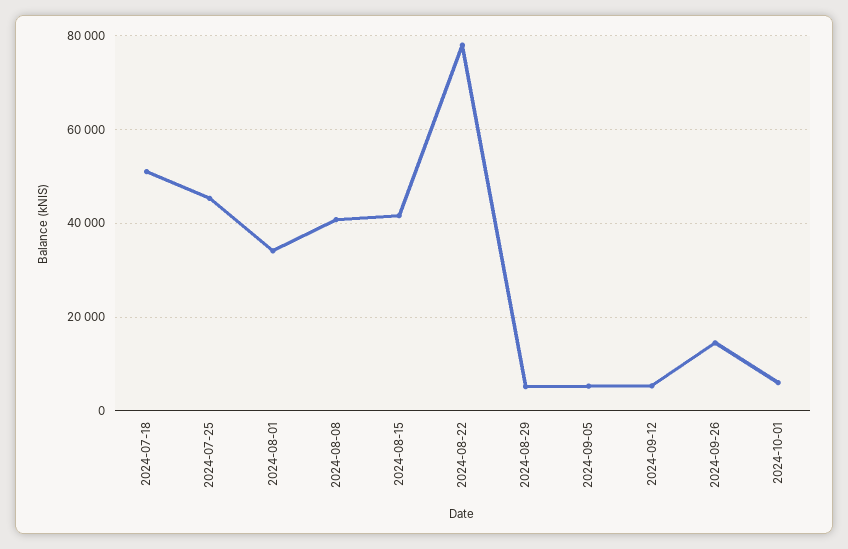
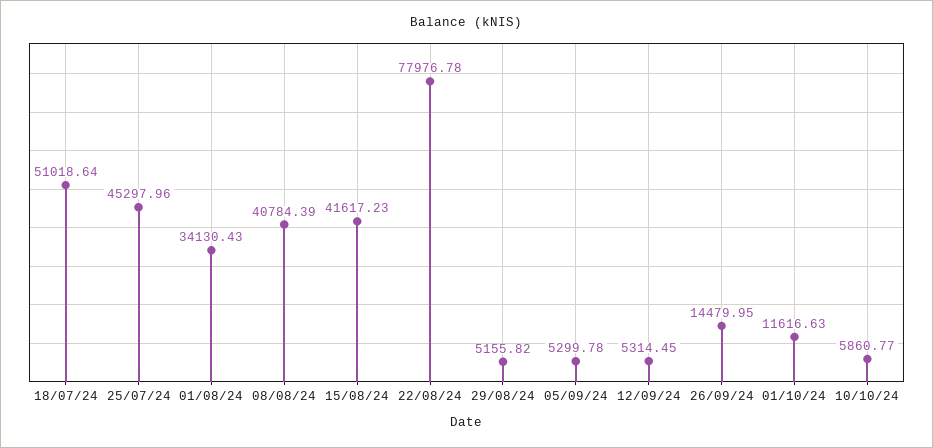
2024-10-01: 6000 -> 11616.63
10/10/24: none -> 5860.77

